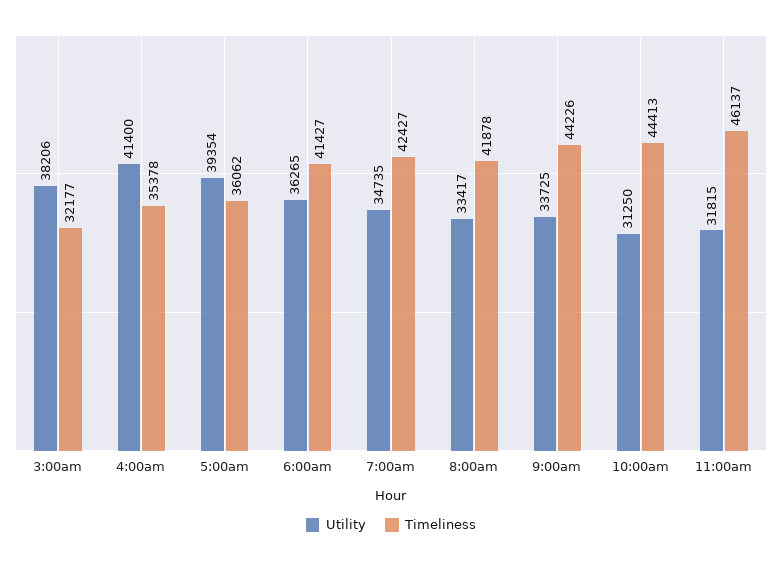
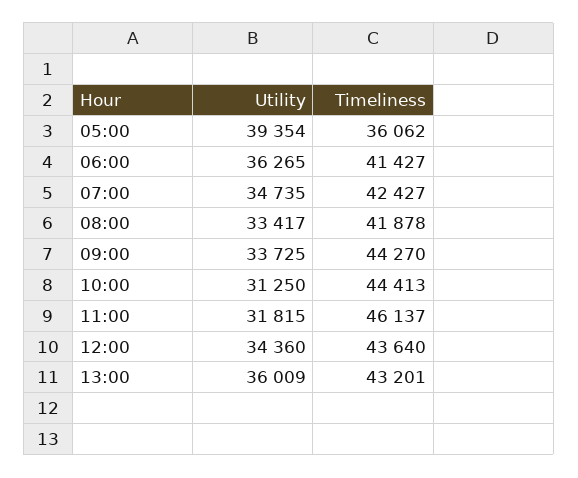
Utility, 3:00am: 38206 -> none
Timeliness, 3:00am: 32177 -> none
Utility, 4:00am: 41400 -> none
Timeliness, 4:00am: 35378 -> none
Timeliness, 9:00am: 44226 -> 44270
Utility, 12:00: none -> 34360
Timeliness, 12:00: none -> 43640
Utility, 13:00: none -> 36009
Timeliness, 13:00: none -> 43201

